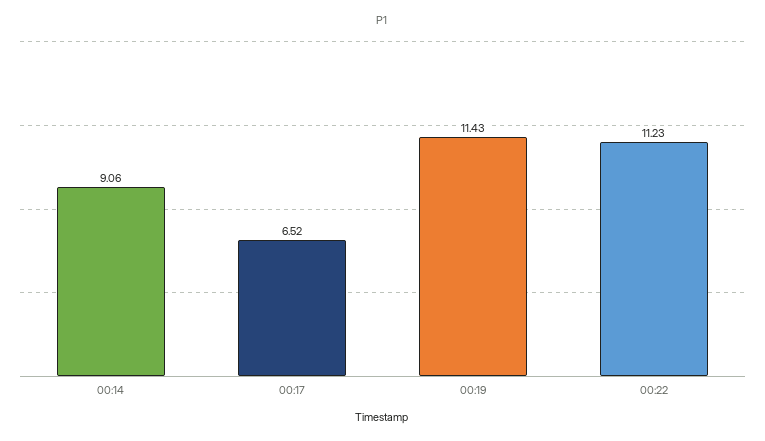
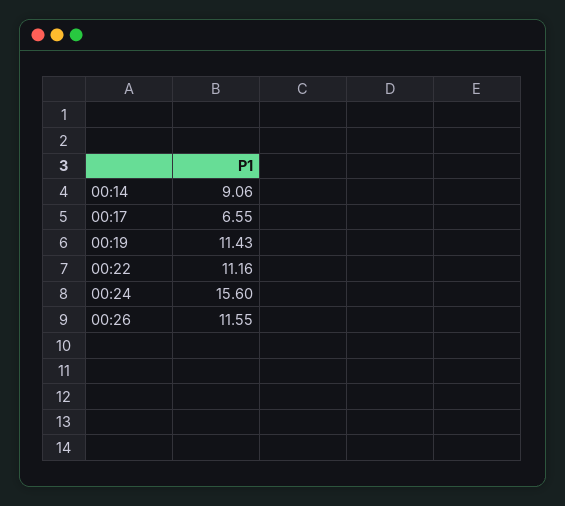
00:17: 6.52 -> 6.55
00:22: 11.23 -> 11.16
00:24: none -> 15.6
00:26: none -> 11.55

